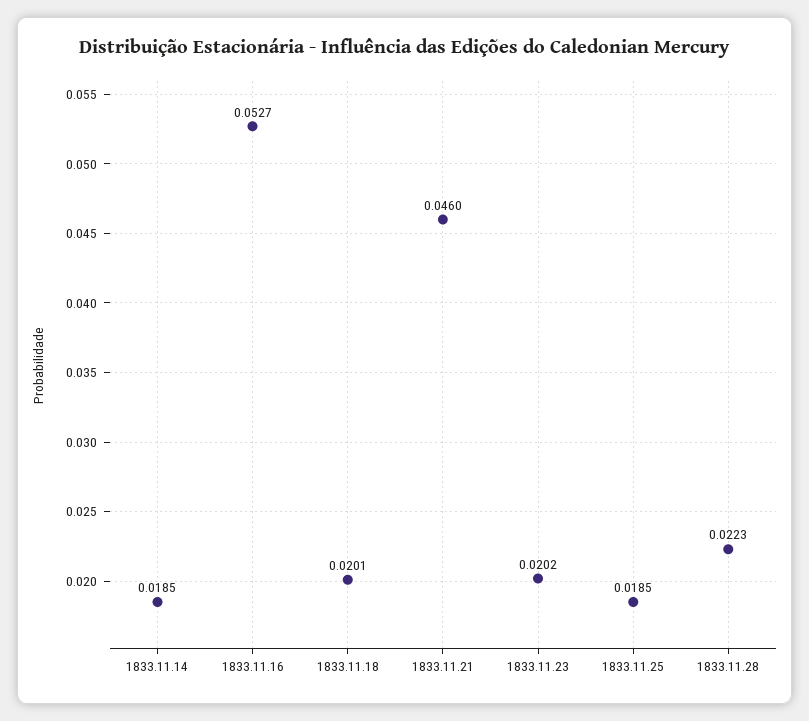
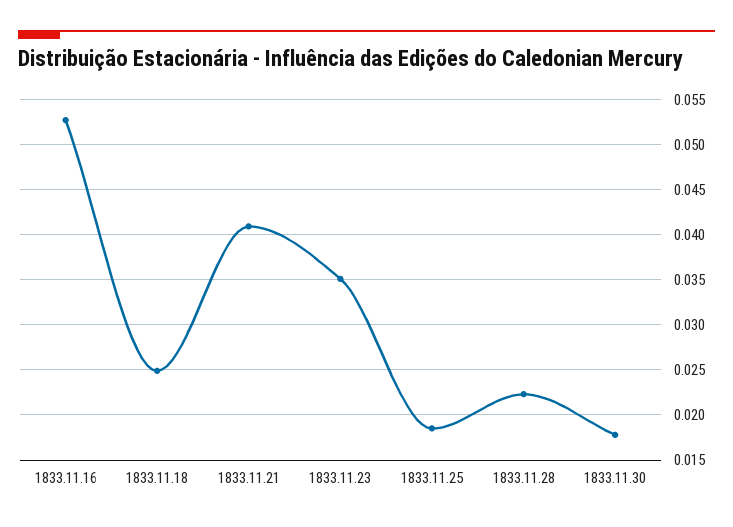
1833.11.14: 0.0185 -> none
1833.11.18: 0.0201 -> 0.025
1833.11.21: 0.046 -> 0.041
1833.11.23: 0.0202 -> 0.035
1833.11.30: none -> 0.018

